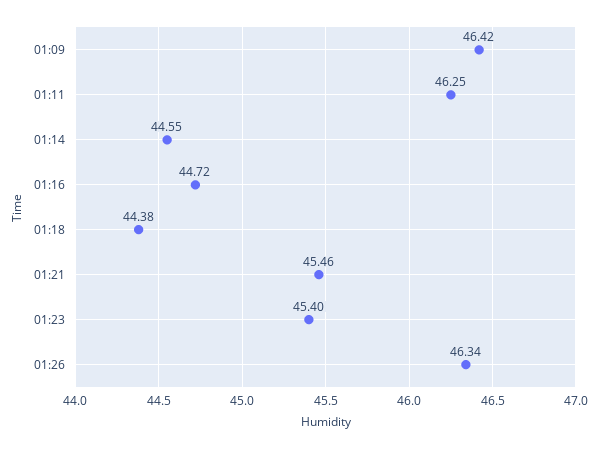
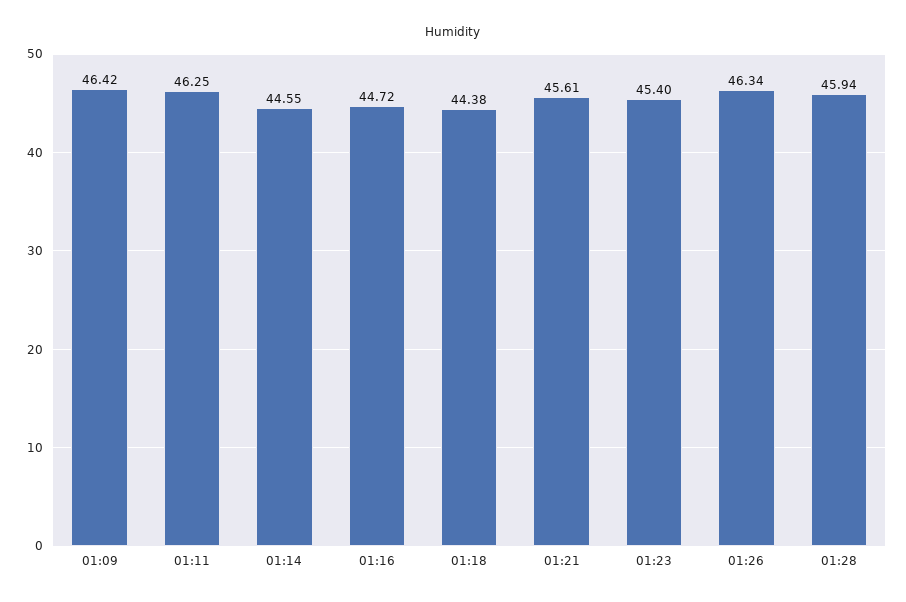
01:21: 45.46 -> 45.61
01:28: none -> 45.94

